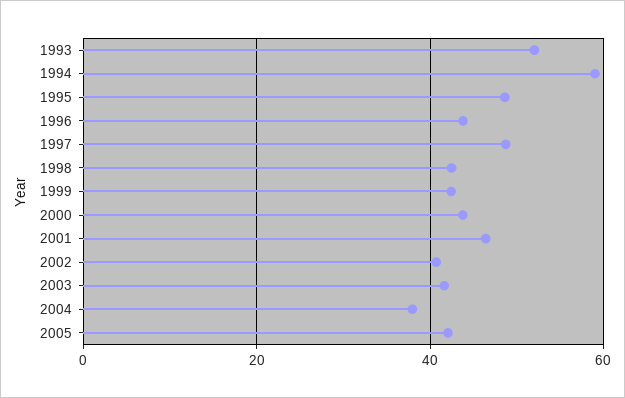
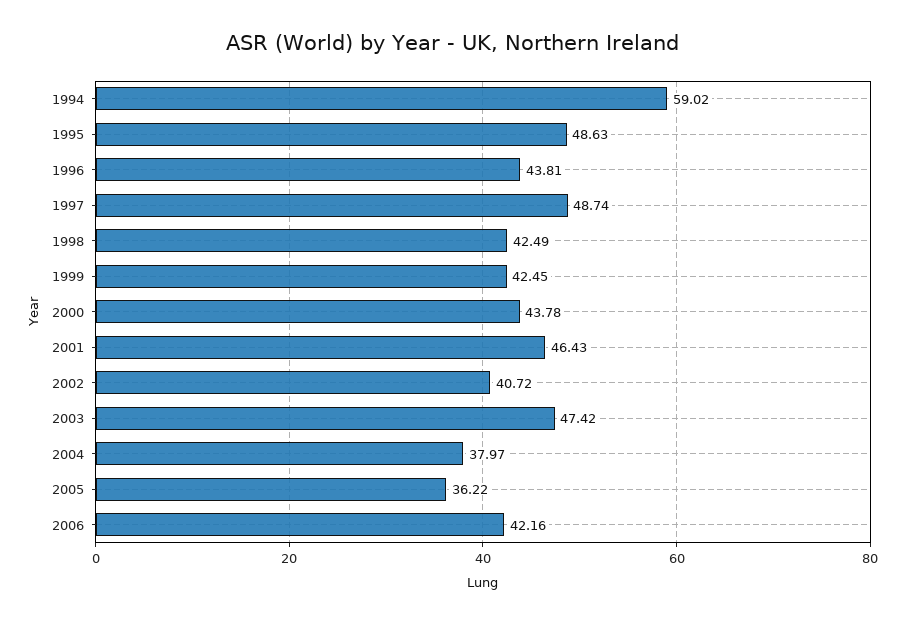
1993: 52 -> none
2003: 42 -> 47.42
2005: 42 -> 36.22
2006: none -> 42.16

